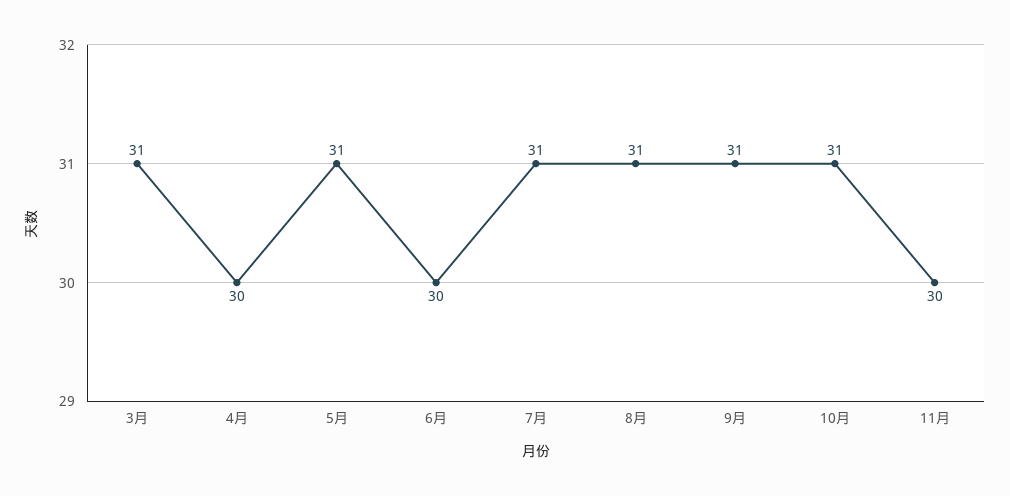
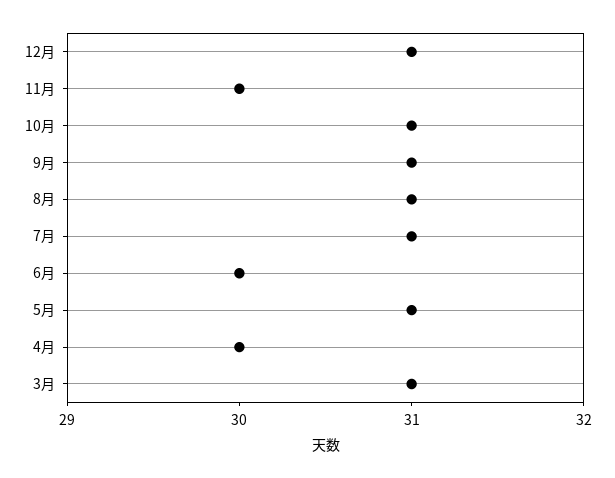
12月: none -> 31

